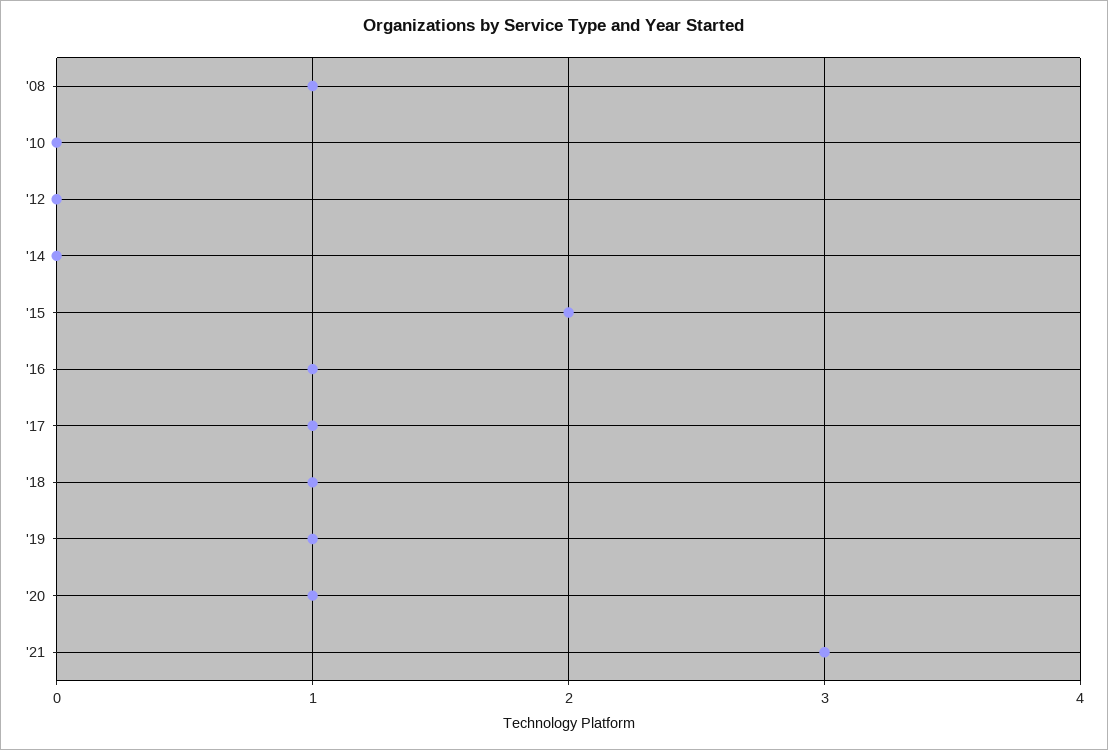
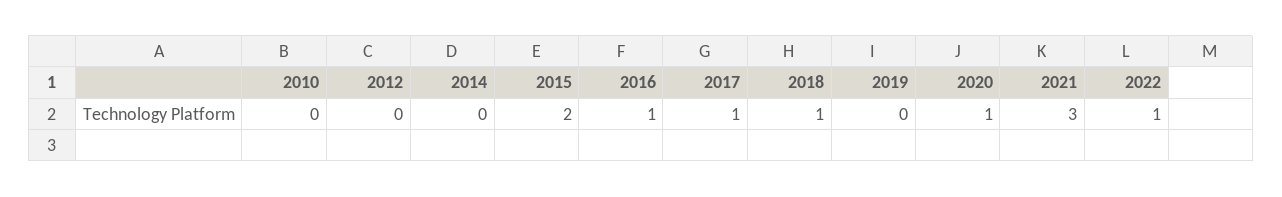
'08: 1 -> none
'19: 1 -> 0
2022: none -> 1

